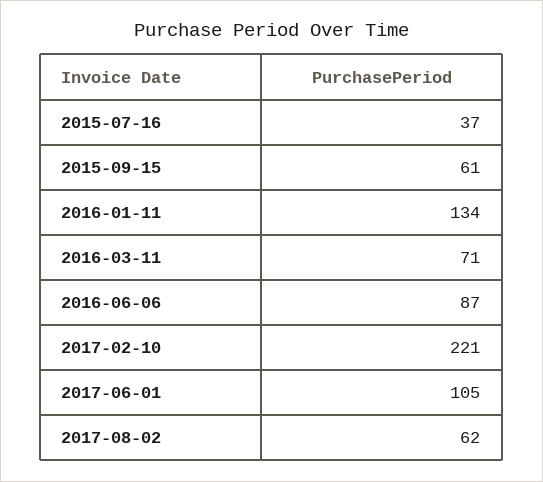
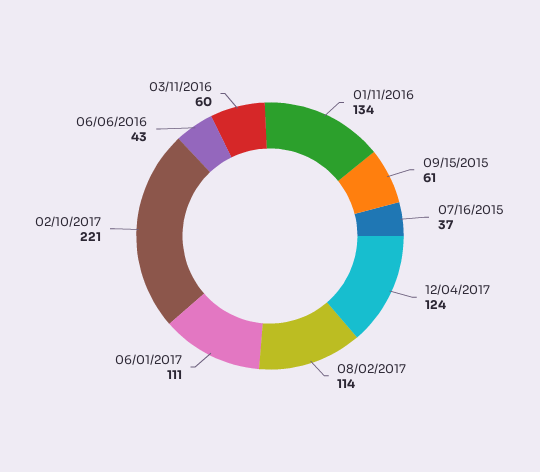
2016-03-11: 71 -> 60
2016-06-06: 87 -> 43
2017-06-01: 105 -> 111
2017-08-02: 62 -> 114
12/04/2017: none -> 124

